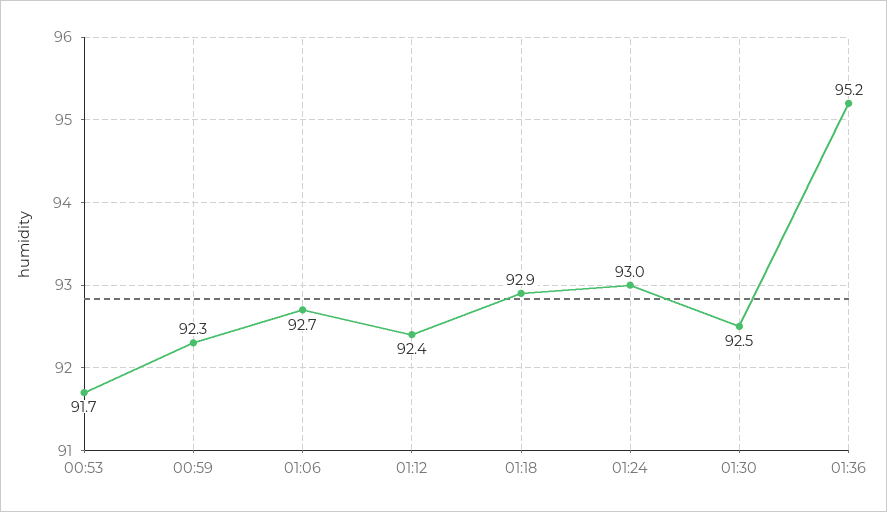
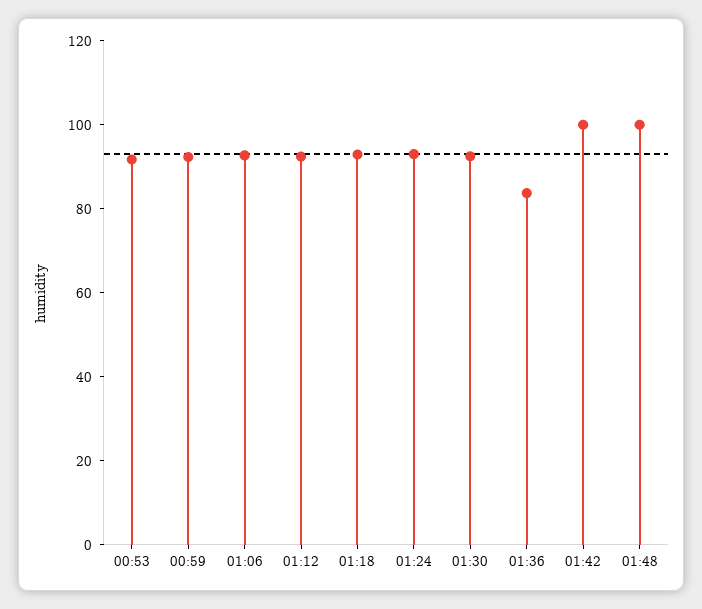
01:36: 95.2 -> 85
01:42: none -> 100
01:48: none -> 100

